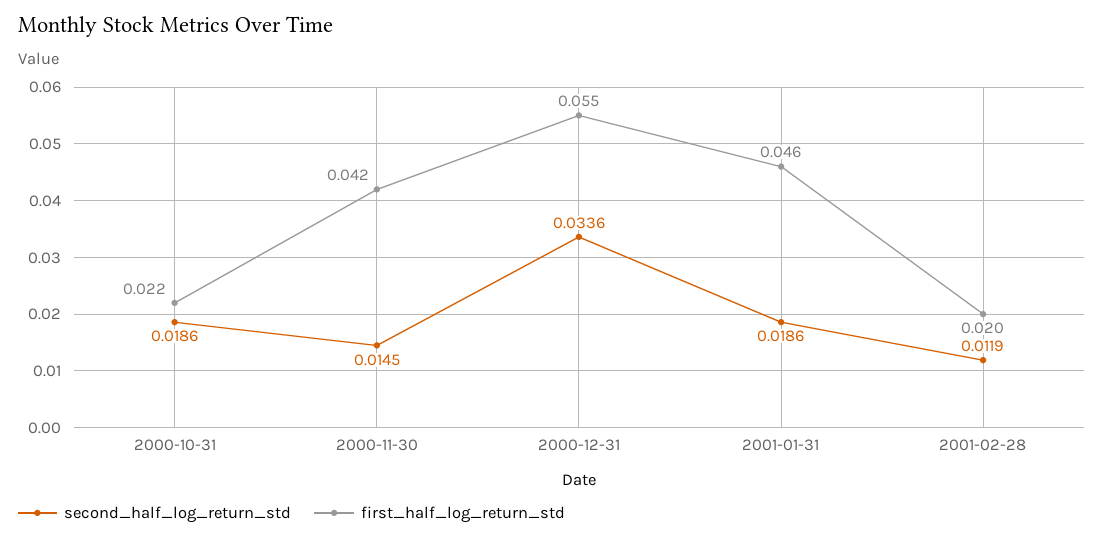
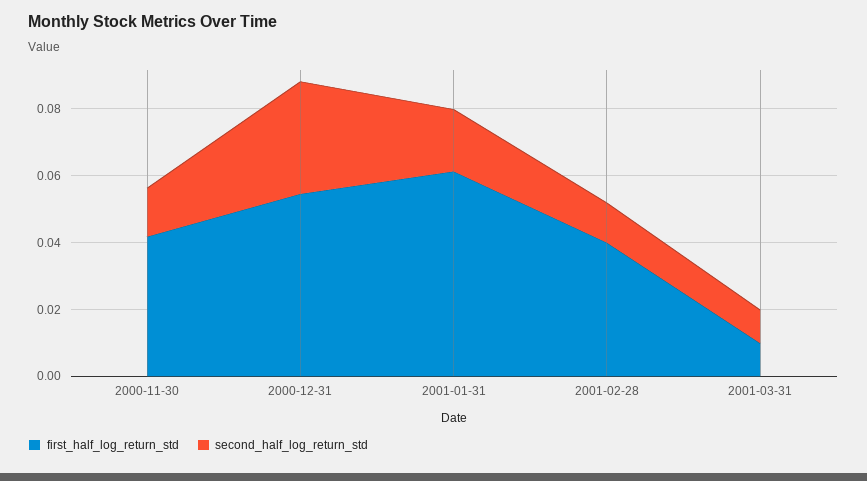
second_half_log_return_std, 2000-10-31: 0.0186 -> none
first_half_log_return_std, 2000-10-31: 0.022 -> none
first_half_log_return_std, 2001-01-31: 0.046 -> 0.06
first_half_log_return_std, 2001-02-28: 0.02 -> 0.04
first_half_log_return_std, 2001-03-31: none -> 0.01
second_half_log_return_std, 2001-03-31: none -> 0.01

